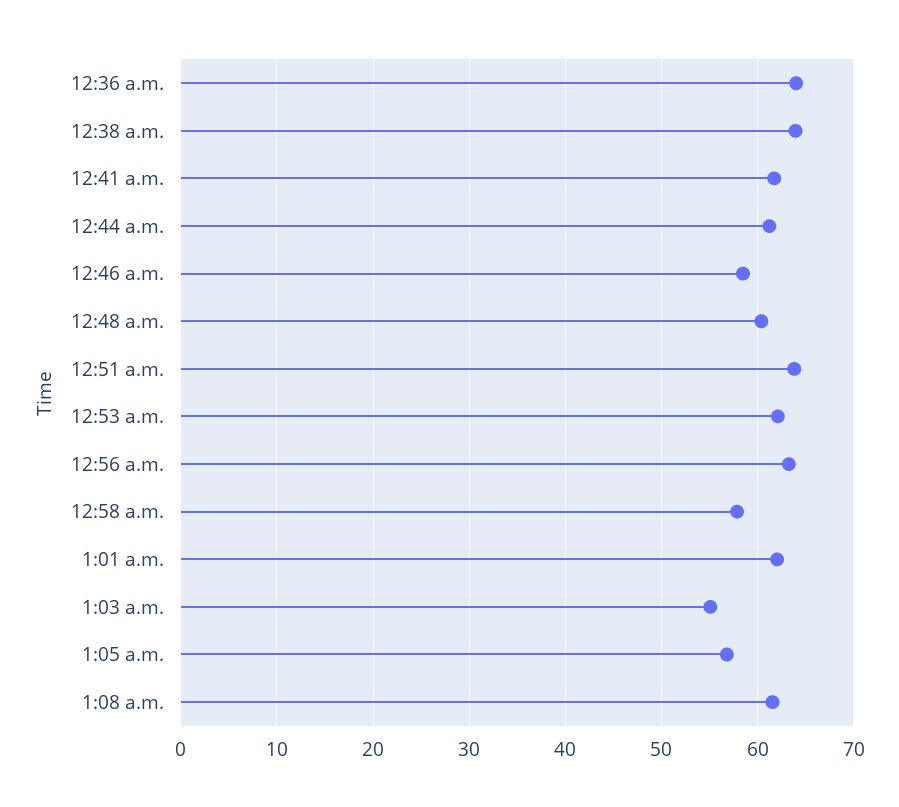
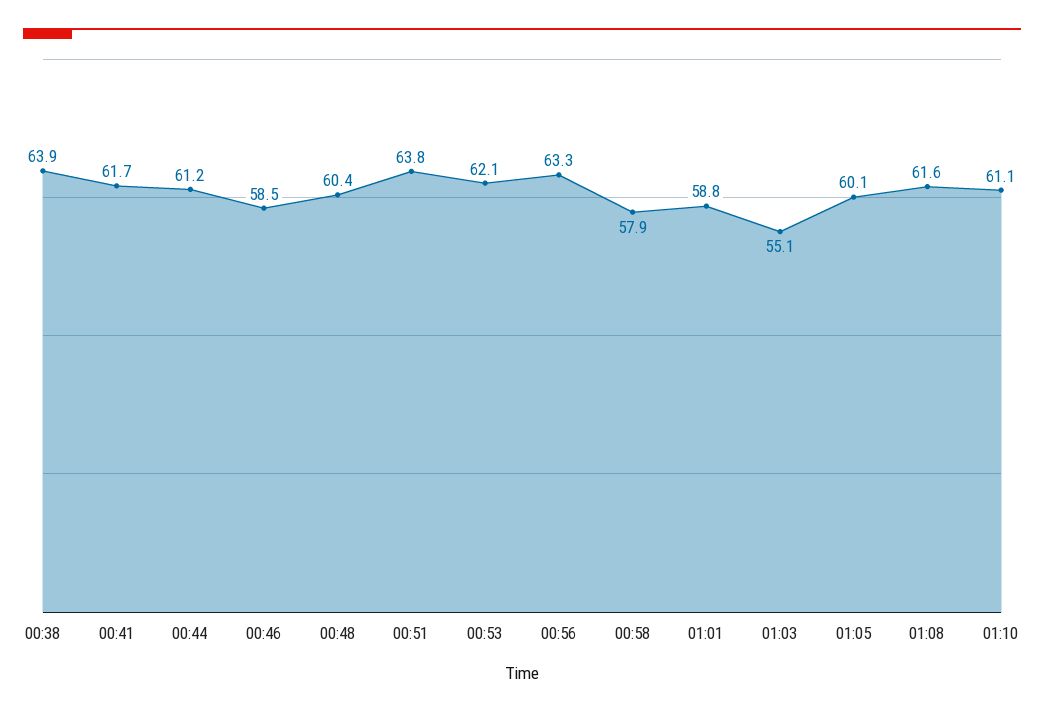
12:36 a.m.: 64 -> none
1:01 a.m.: 62 -> 58.8
1:05 a.m.: 57 -> 60.1
01:10: none -> 61.1

